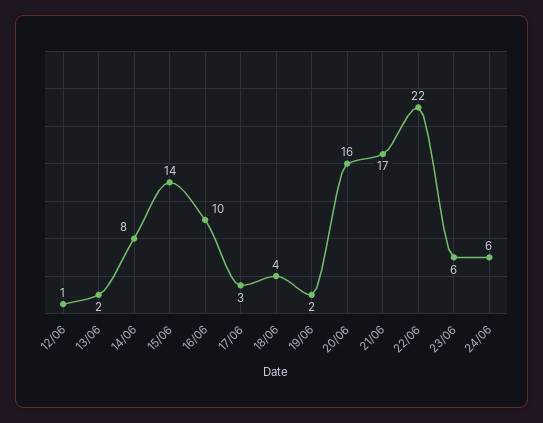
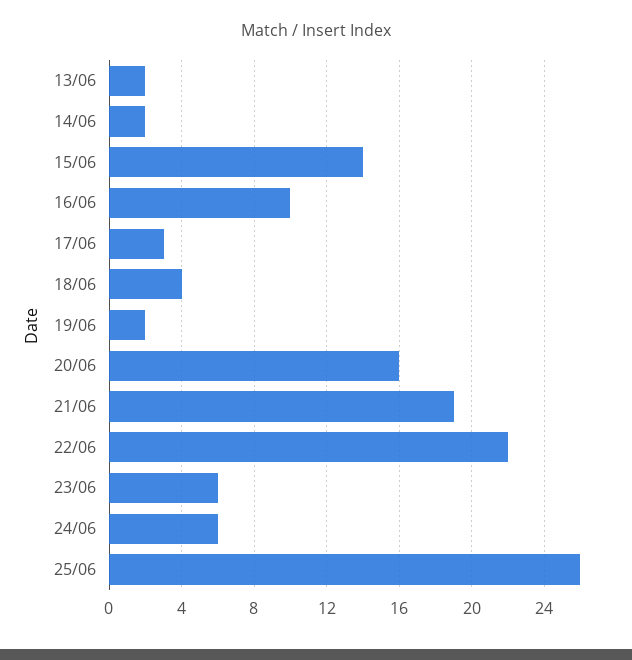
12/06: 1 -> none
14/06: 8 -> 2
21/06: 17 -> 19
25/06: none -> 26

